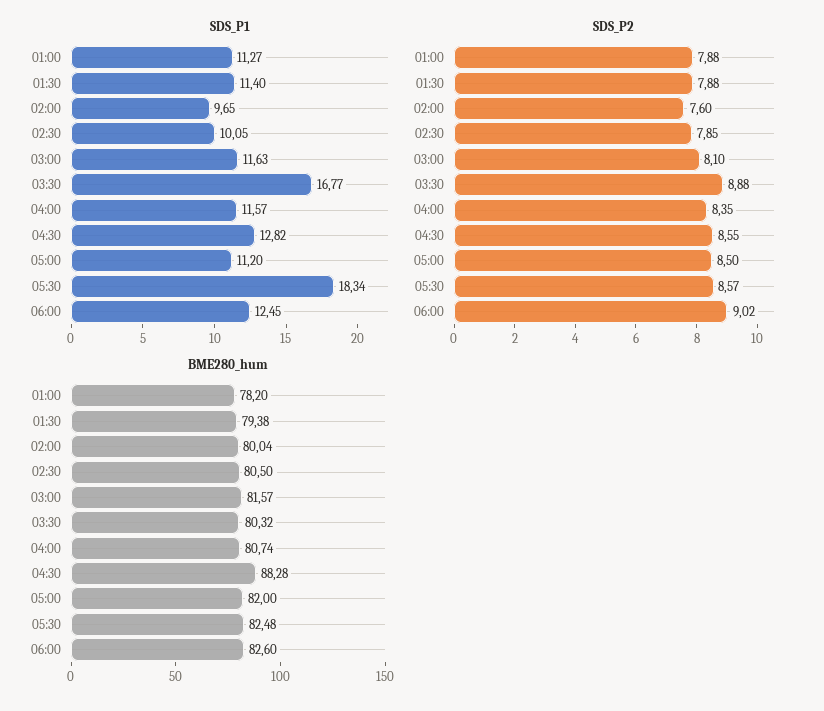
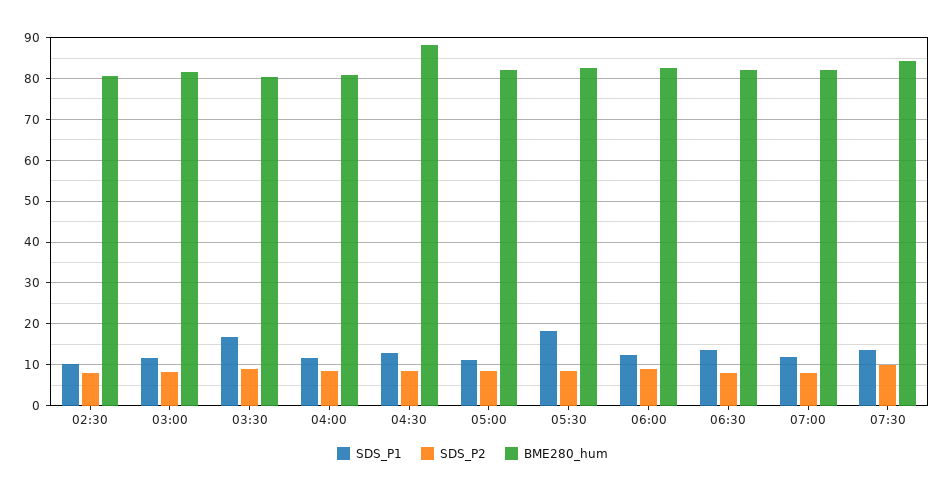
SDS_P1, 01:00: 11.27 -> none
SDS_P1, 01:30: 11.4 -> none
SDS_P1, 02:00: 9.65 -> none
SDS_P2, 01:00: 7.88 -> none
SDS_P2, 01:30: 7.88 -> none
SDS_P2, 02:00: 7.6 -> none
BME280_hum, 01:00: 78.2 -> none
BME280_hum, 01:30: 79.38 -> none
BME280_hum, 02:00: 80.04 -> none
SDS_P1, 06:30: none -> 14
SDS_P2, 06:30: none -> 8
BME280_hum, 06:30: none -> 82
SDS_P1, 07:00: none -> 12
SDS_P2, 07:00: none -> 8
BME280_hum, 07:00: none -> 82
SDS_P1, 07:30: none -> 14
SDS_P2, 07:30: none -> 10
BME280_hum, 07:30: none -> 84

